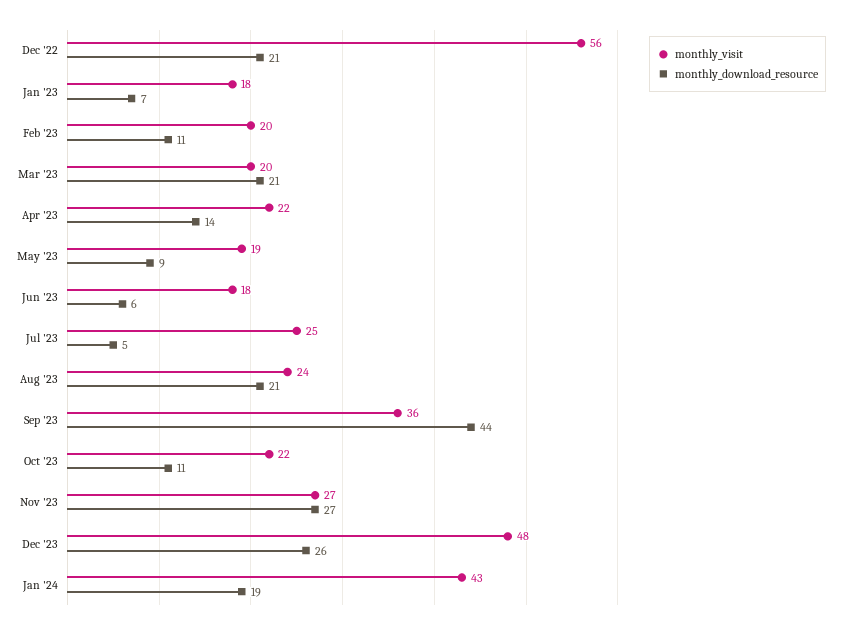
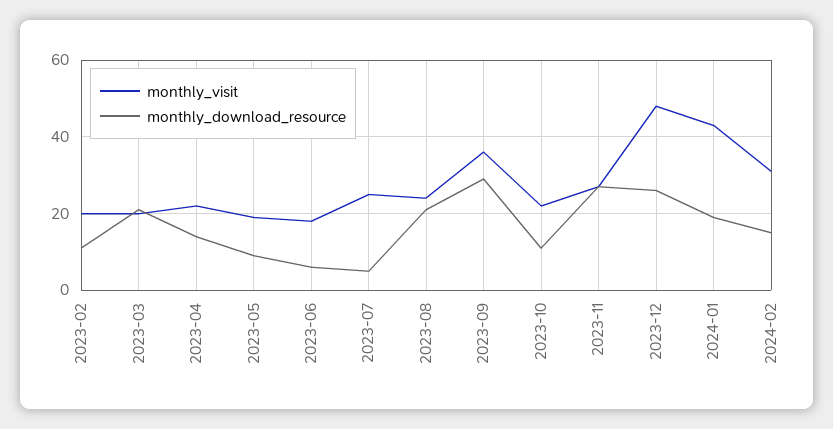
monthly_visit, Dec '22: 56 -> none
monthly_download_resource, Dec '22: 21 -> none
monthly_visit, Jan '23: 18 -> none
monthly_download_resource, Jan '23: 7 -> none
monthly_download_resource, Sep '23: 44 -> 30
monthly_visit, 2024-02: none -> 30
monthly_download_resource, 2024-02: none -> 15

